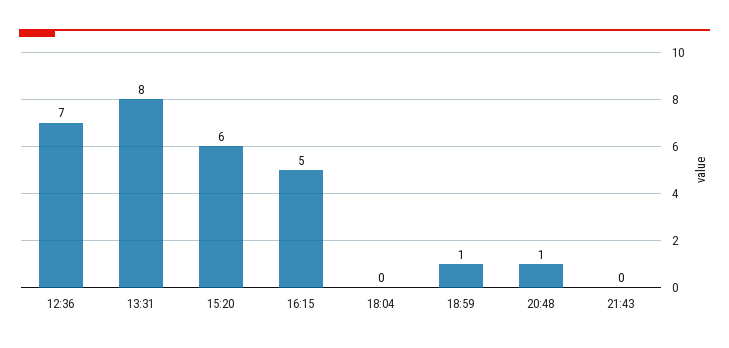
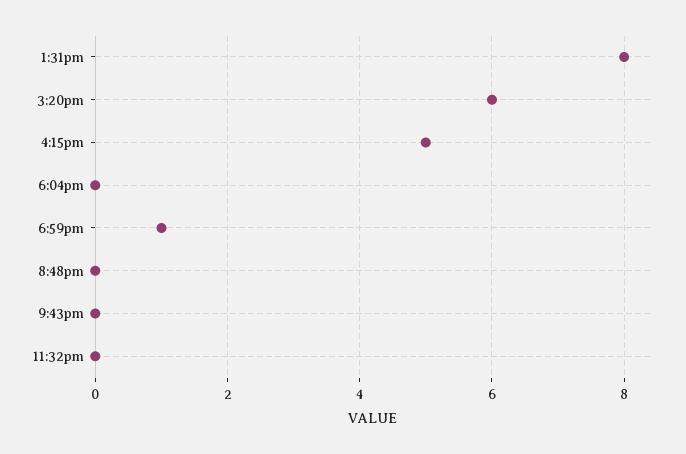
12:36: 7 -> none
20:48: 1 -> 0
11:32pm: none -> 0

